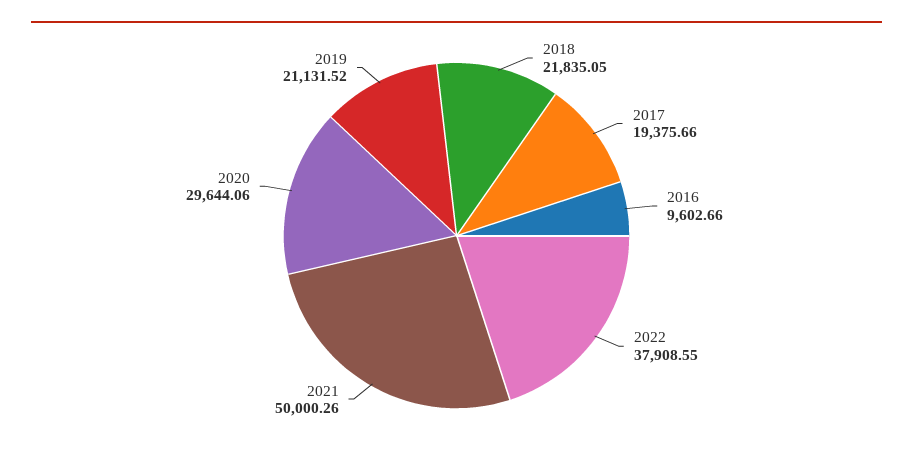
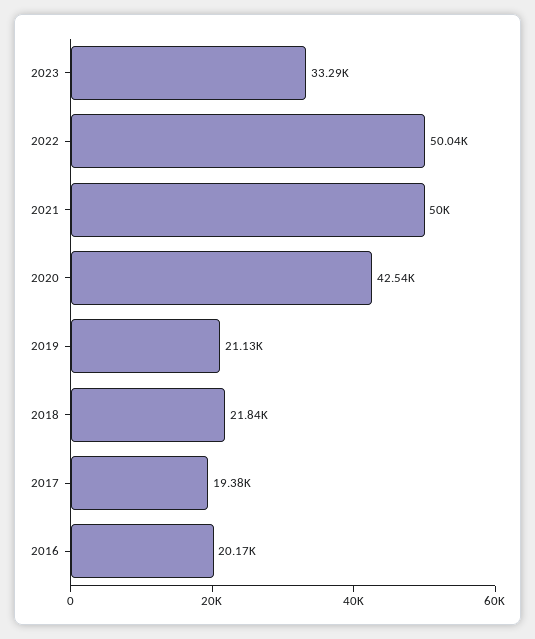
2016: 9602.66 -> 20170
2022: 37908.55 -> 50040
2020: 29644.06 -> 42540
2023: none -> 33290

